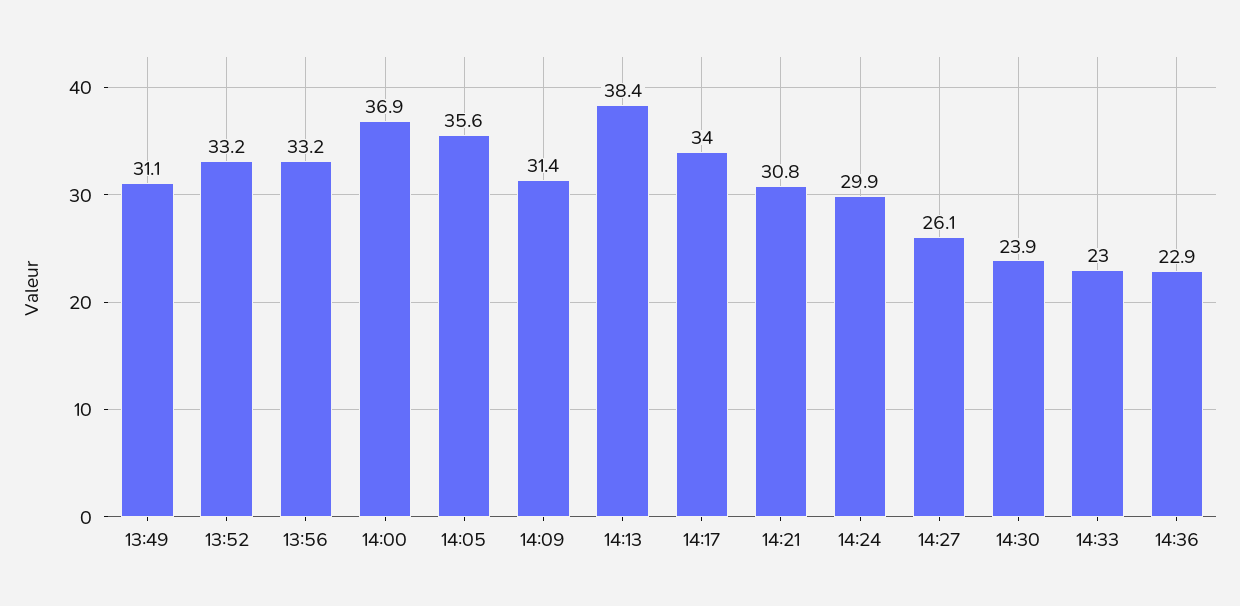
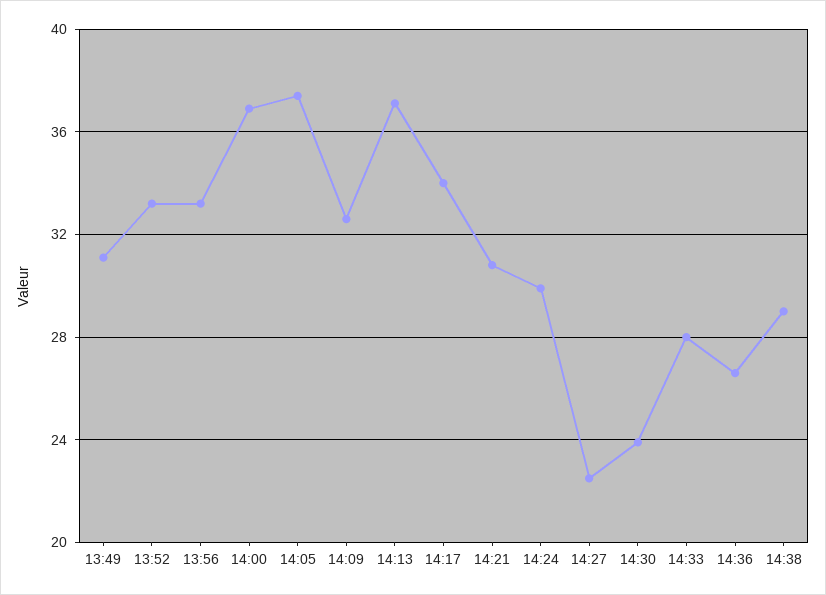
14:05: 35.6 -> 37.5
14:09: 31.4 -> 32.5
14:13: 38.4 -> 37
14:27: 26.1 -> 22.5
14:33: 23 -> 28
14:36: 22.9 -> 26.5
14:38: none -> 29

